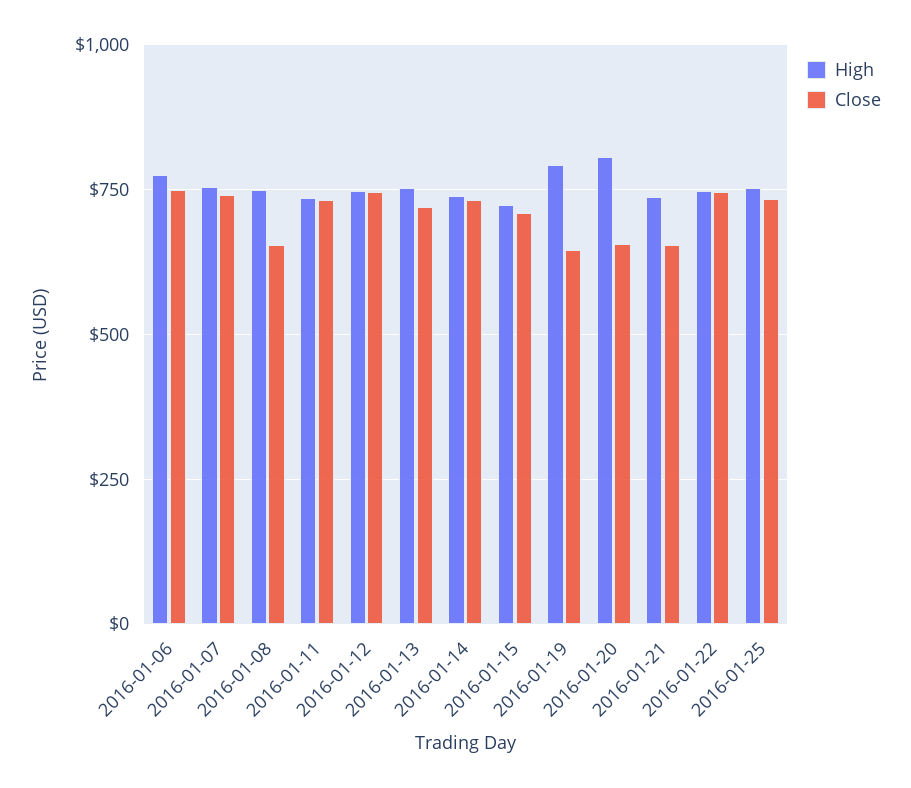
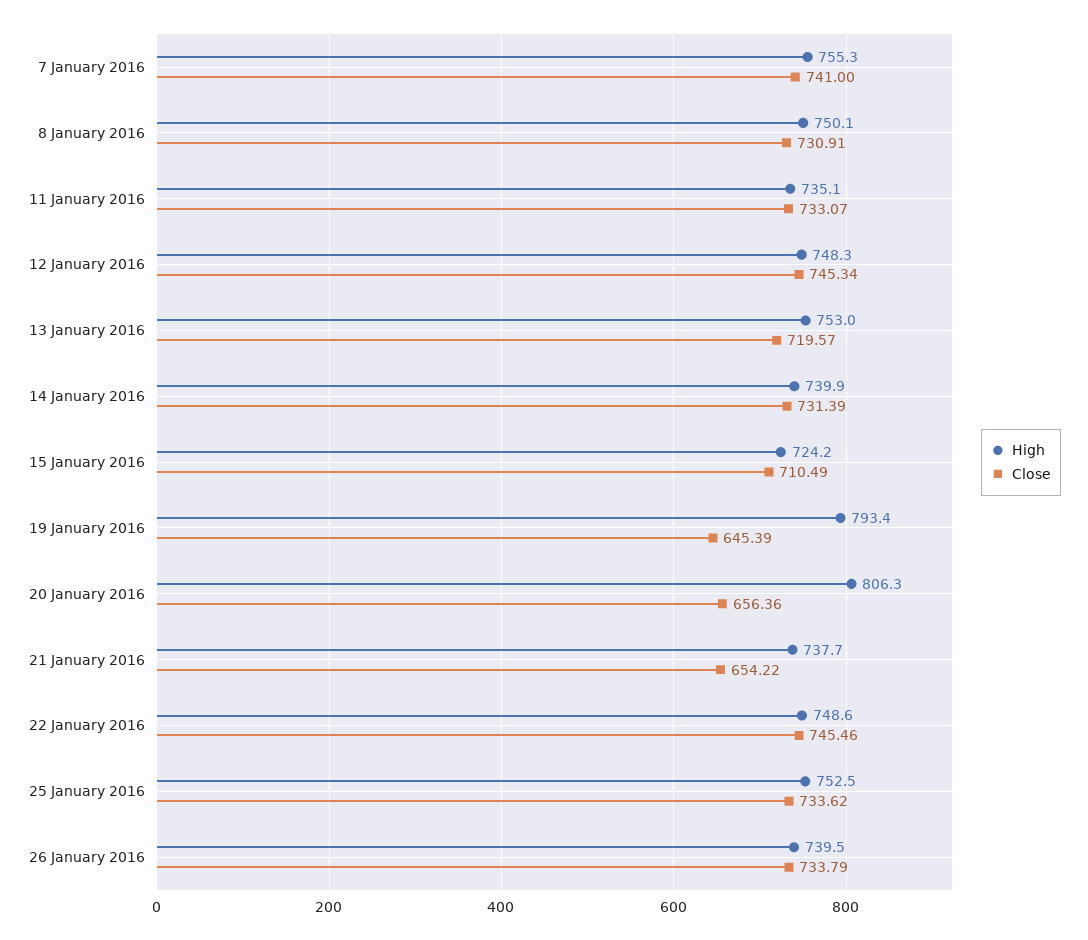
High, 2016-01-06: 775 -> none
Close, 2016-01-06: 750 -> none
Close, 2016-01-08: 650 -> 730.91
High, 26 January 2016: none -> 739.5
Close, 26 January 2016: none -> 733.79

